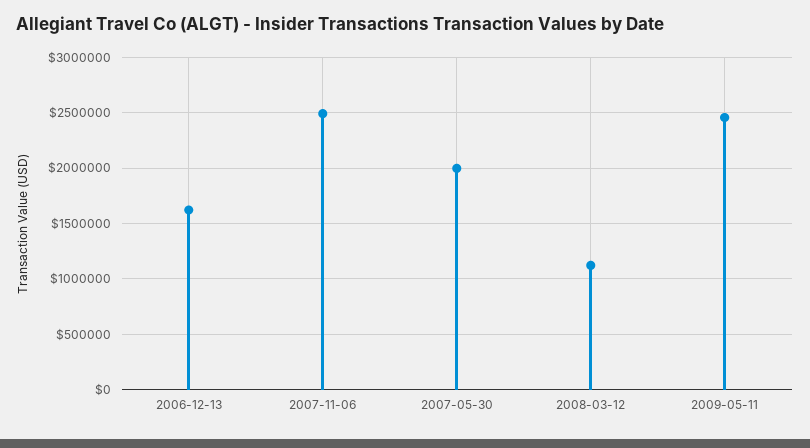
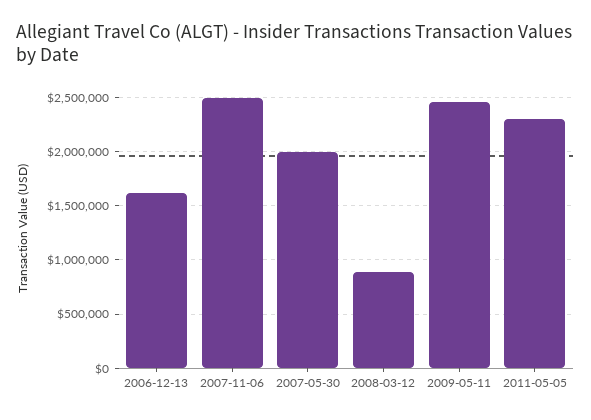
2008-03-12: 1100000 -> 900000
2011-05-05: none -> 2300000

